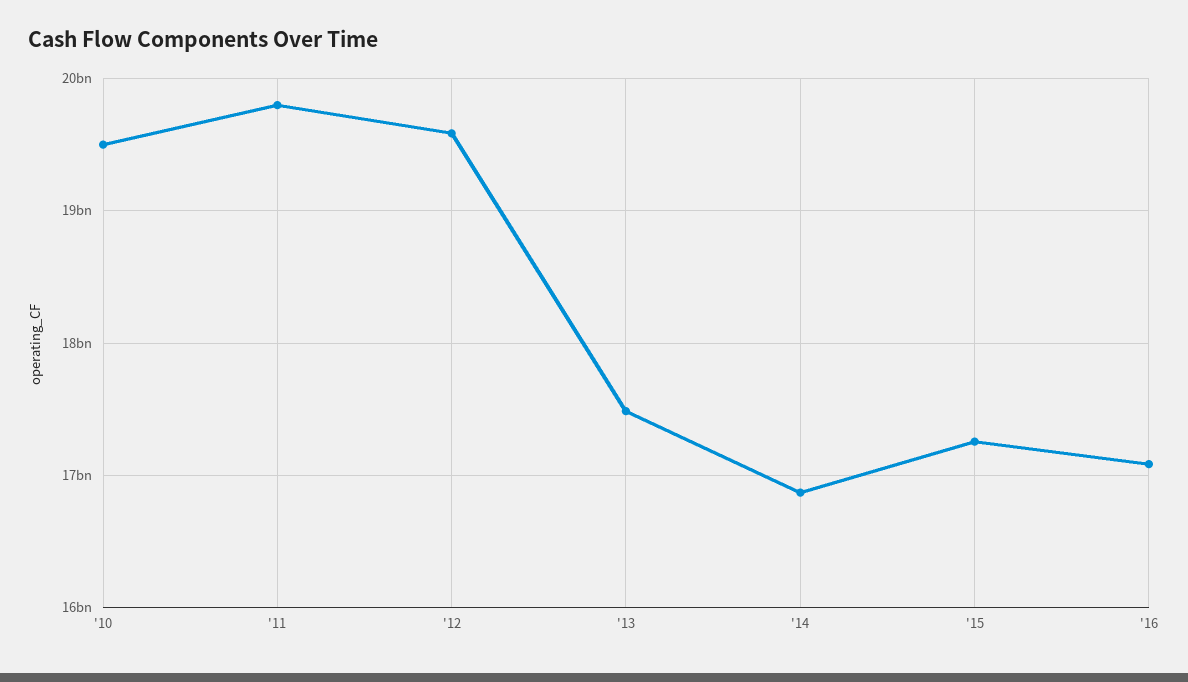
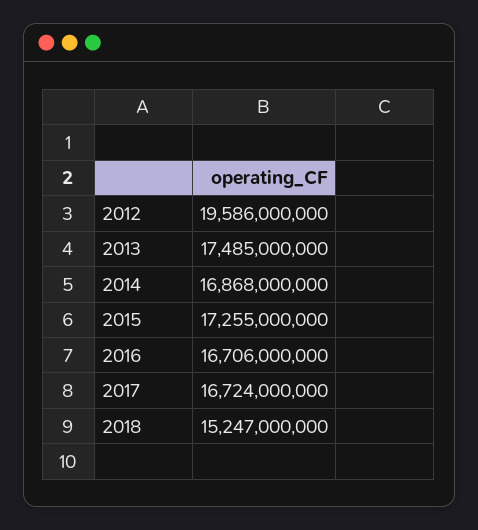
'10: 19500000000 -> none
'11: 19800000000 -> none
'16: 17100000000 -> 16706000000
2017: none -> 16724000000
2018: none -> 15247000000

